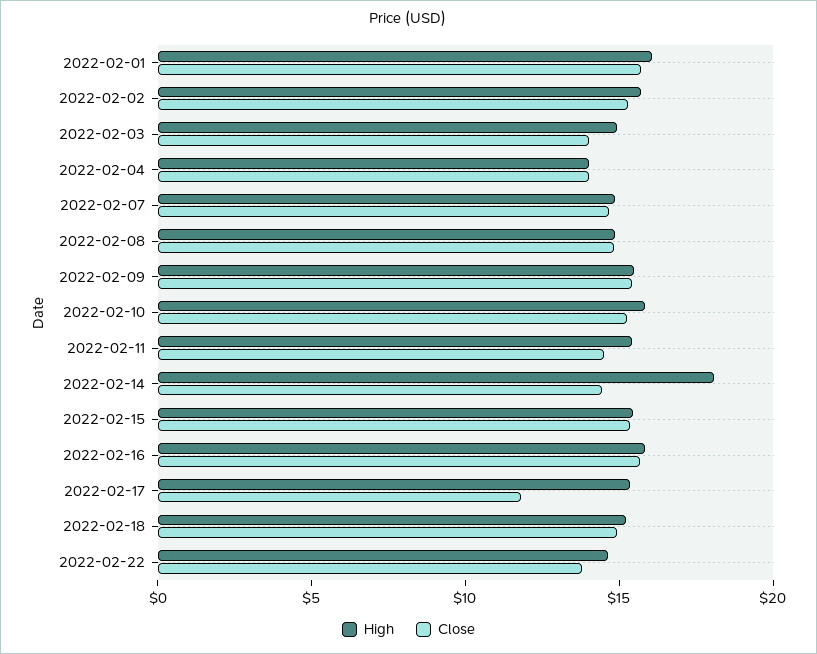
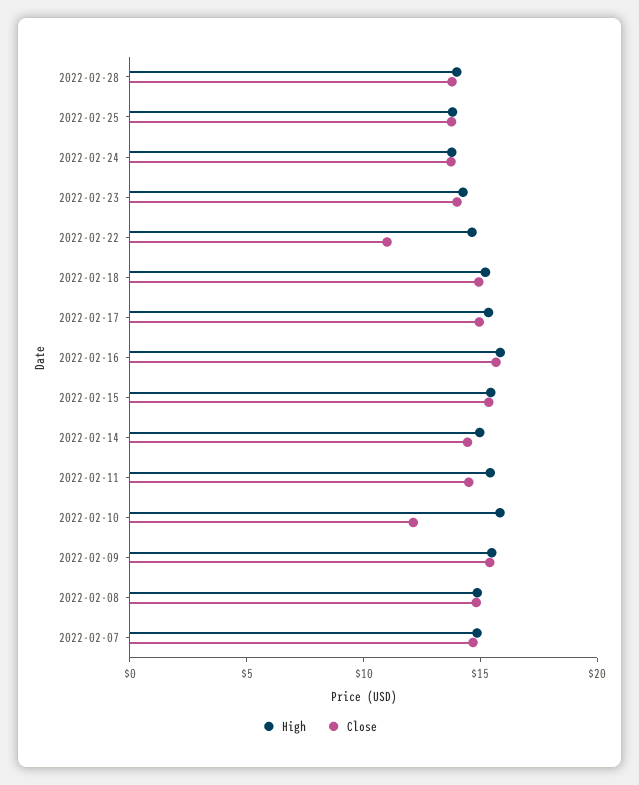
High, 2022-02-01: 16 -> none
Close, 2022-02-01: 16 -> none
High, 2022-02-02: 16 -> none
Close, 2022-02-02: 15 -> none
High, 2022-02-03: 15 -> none
Close, 2022-02-03: 14 -> none
High, 2022-02-04: 14 -> none
Close, 2022-02-04: 14 -> none
Close, 2022-02-10: 15 -> 12
High, 2022-02-14: 18 -> 15
Close, 2022-02-17: 12 -> 15
Close, 2022-02-22: 14 -> 11
High, 2022-02-28: none -> 14
Close, 2022-02-28: none -> 14
High, 2022-02-25: none -> 14
Close, 2022-02-25: none -> 14
High, 2022-02-24: none -> 14
Close, 2022-02-24: none -> 14
High, 2022-02-23: none -> 14
Close, 2022-02-23: none -> 14

